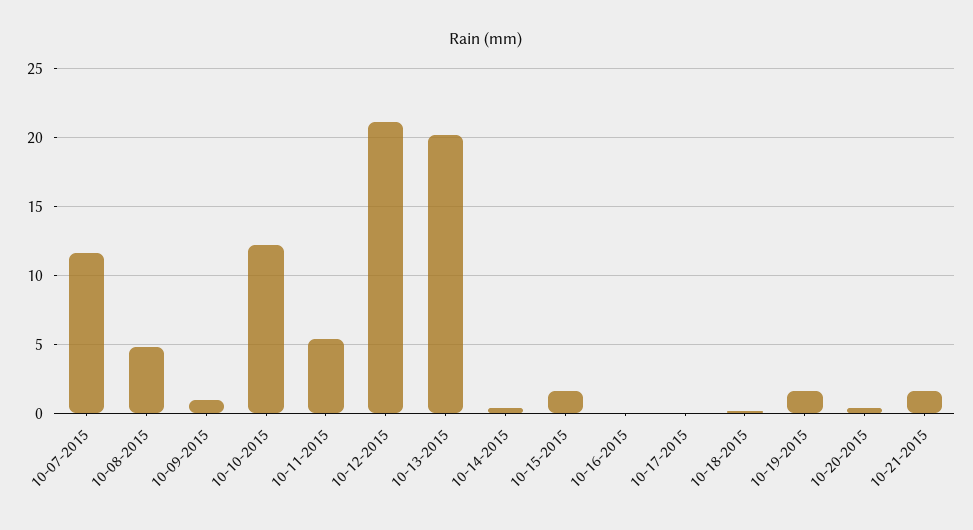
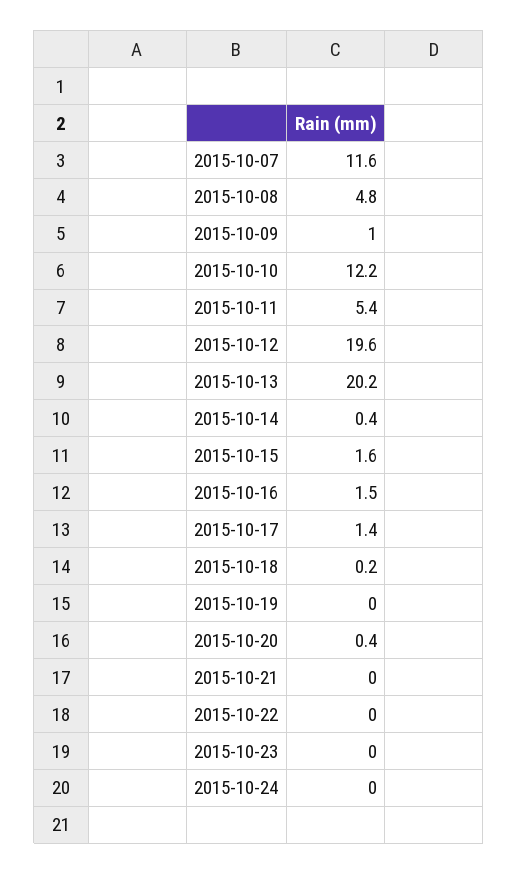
10-12-2015: 21 -> 19.6
10-16-2015: 0 -> 1.5
10-17-2015: 0 -> 1.4
10-19-2015: 1.5 -> 0
10-21-2015: 1.5 -> 0
2015-10-22: none -> 0
2015-10-23: none -> 0
2015-10-24: none -> 0

